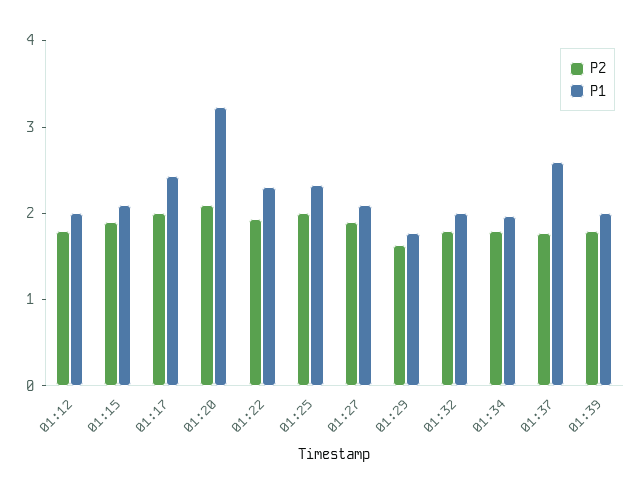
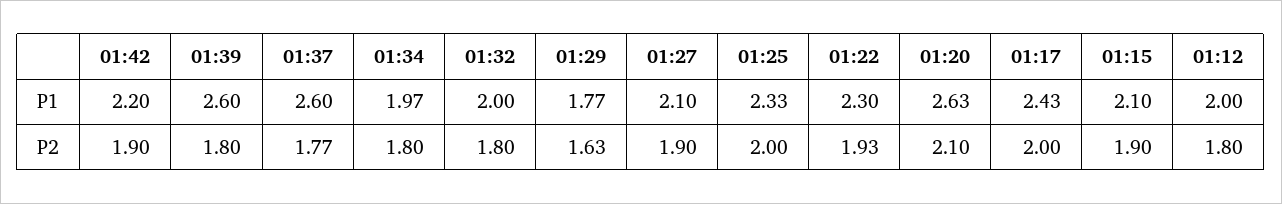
P1, 01:20: 3.2 -> 2.63
P1, 01:39: 2 -> 2.6
P1, 01:42: none -> 2.2
P2, 01:42: none -> 1.9

